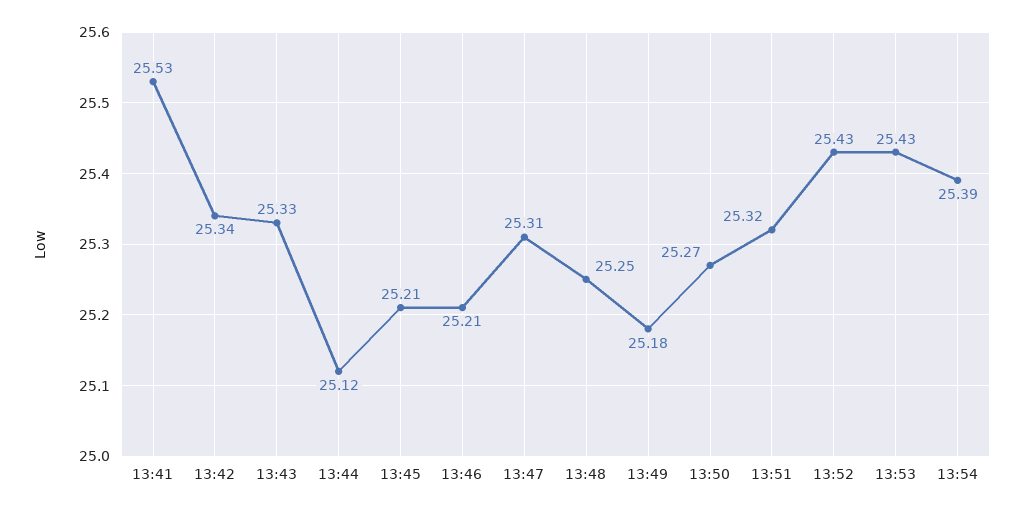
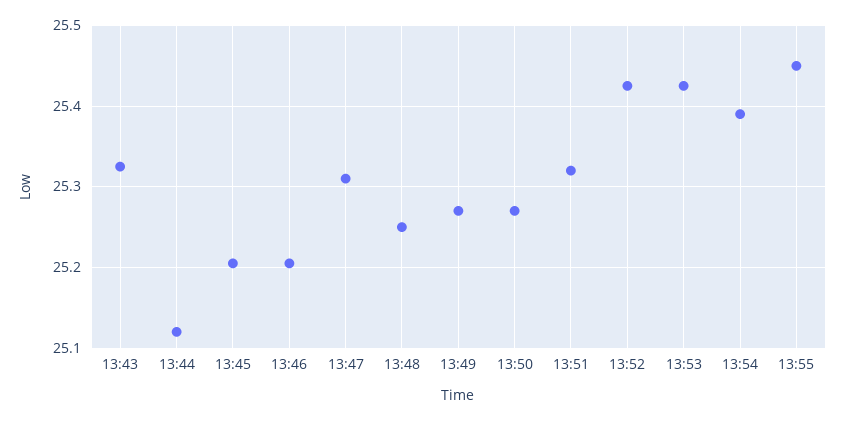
13:41: 25.53 -> none
13:42: 25.34 -> none
13:49: 25.18 -> 25.27
13:55: none -> 25.45

